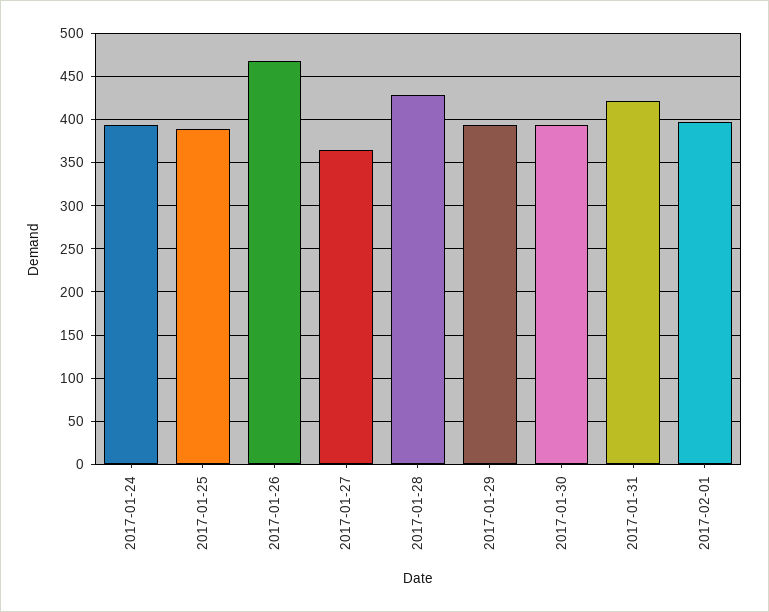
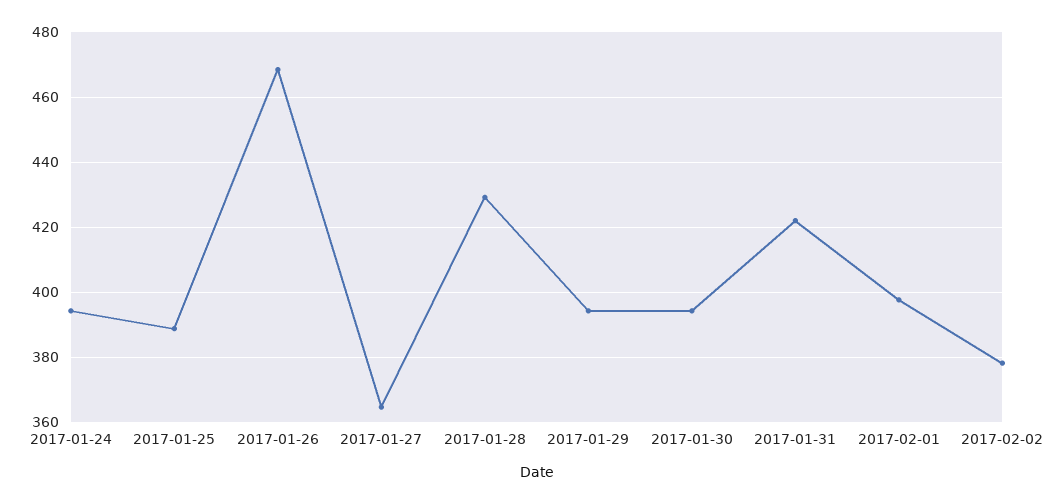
2017-02-02: none -> 378

